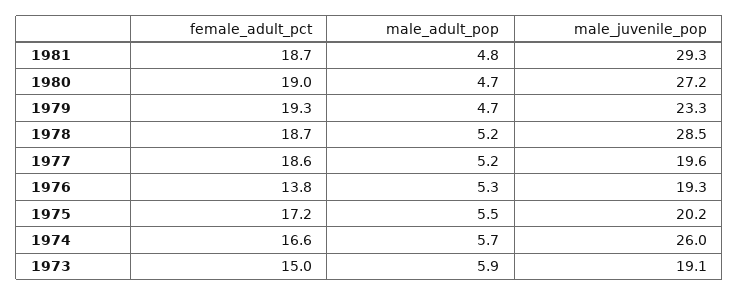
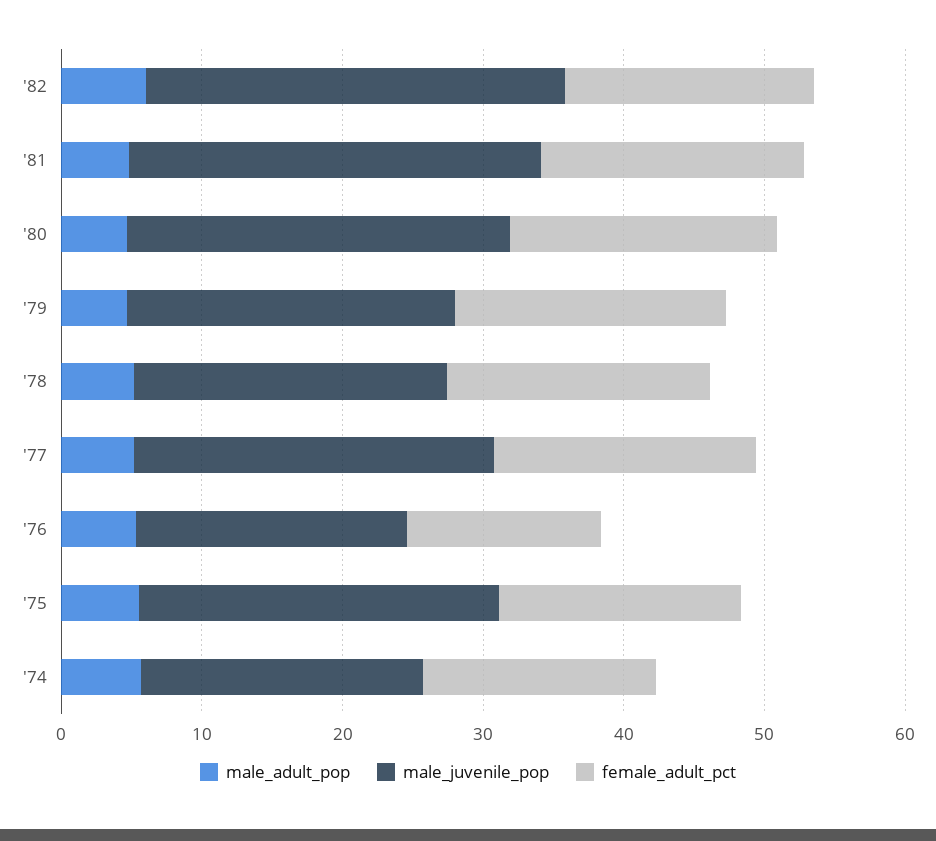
male_juvenile_pop, 1978: 28.5 -> 22
male_juvenile_pop, 1977: 19.6 -> 26
male_juvenile_pop, 1975: 20.2 -> 26
male_juvenile_pop, 1974: 26 -> 20
female_adult_pct, 1973: 15 -> none
male_adult_pop, 1973: 5.9 -> none
male_juvenile_pop, 1973: 19.1 -> none
male_adult_pop, '82: none -> 6
male_juvenile_pop, '82: none -> 30
female_adult_pct, '82: none -> 18

